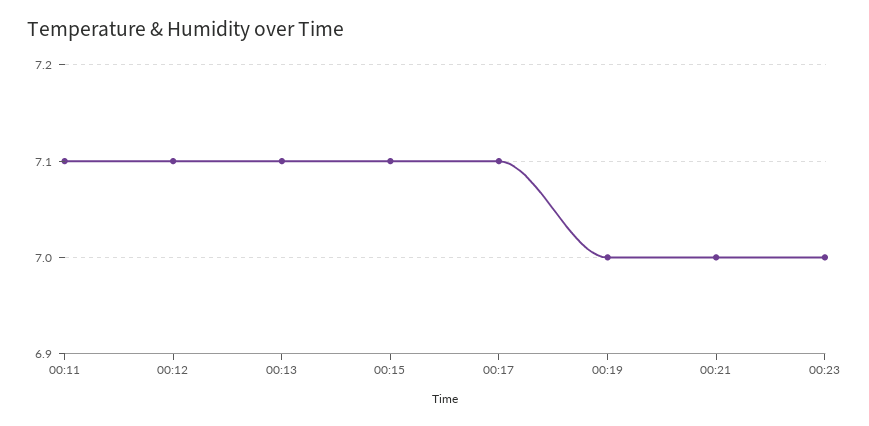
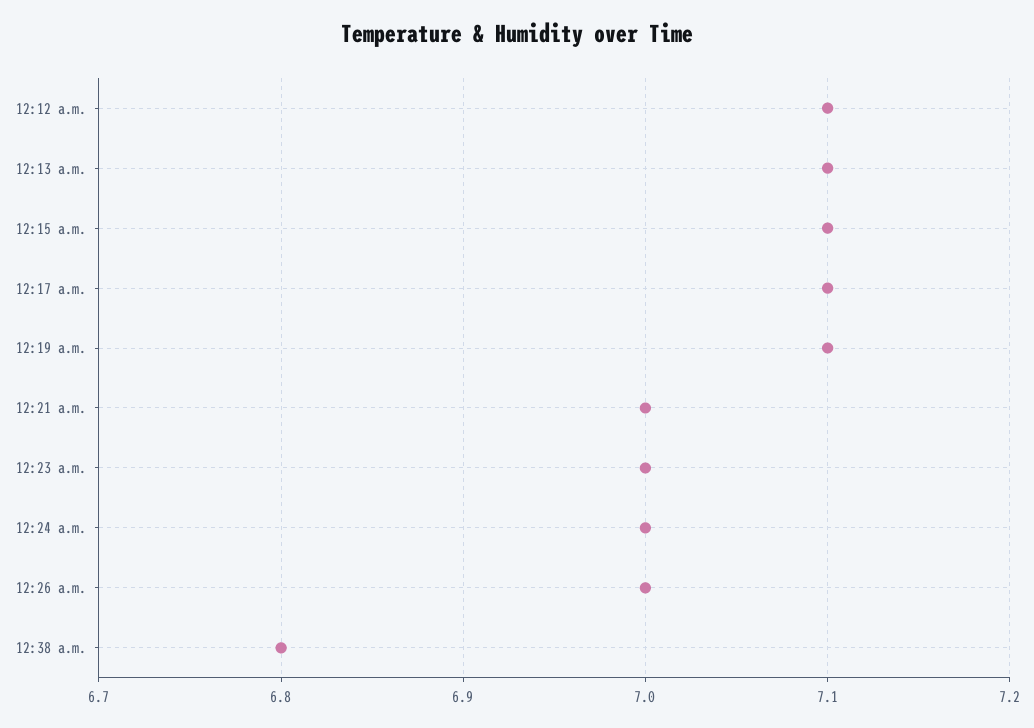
00:11: 7.1 -> none
00:19: 7 -> 7.1
12:24 a.m.: none -> 7
12:26 a.m.: none -> 7
12:38 a.m.: none -> 6.8

